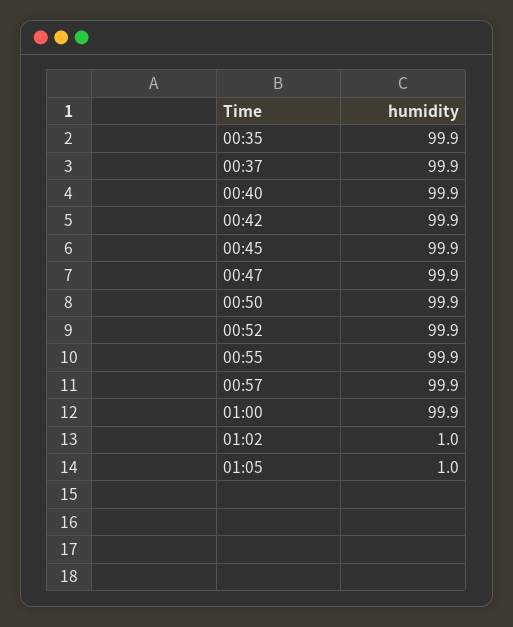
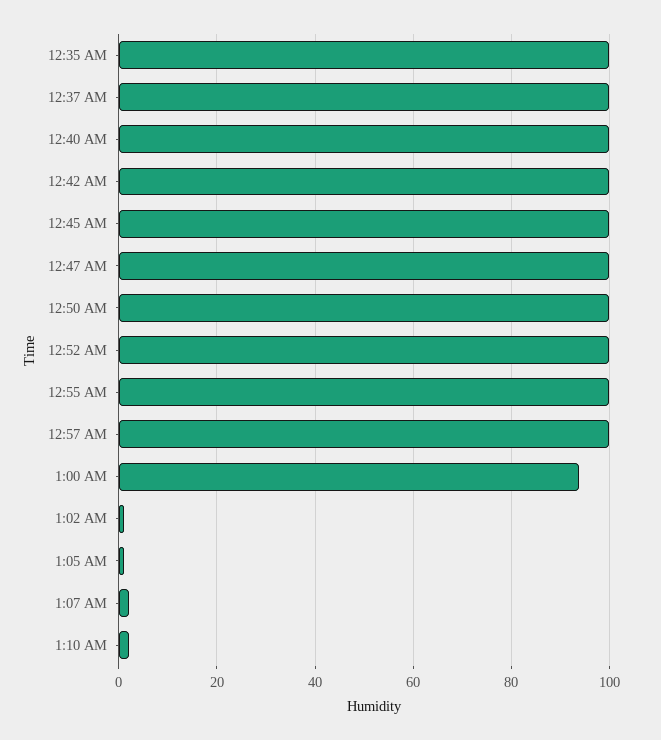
01:00: 99.9 -> 94
1:07 AM: none -> 2
1:10 AM: none -> 2

